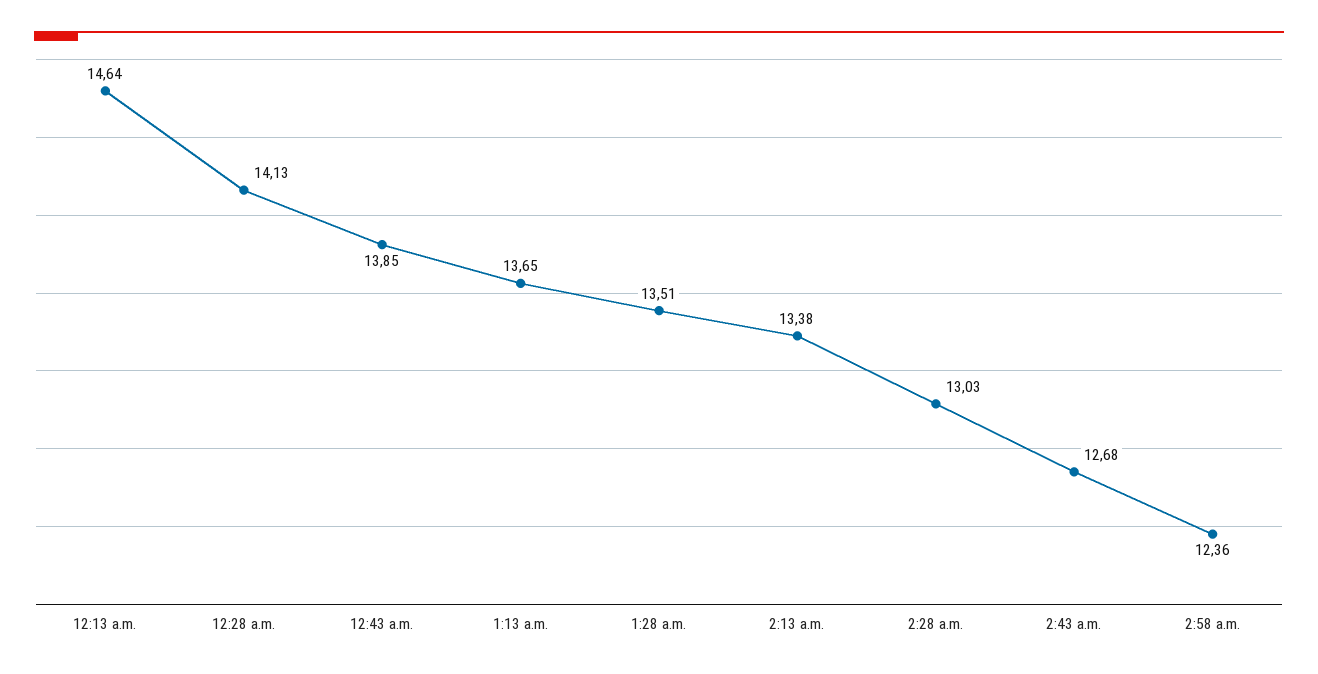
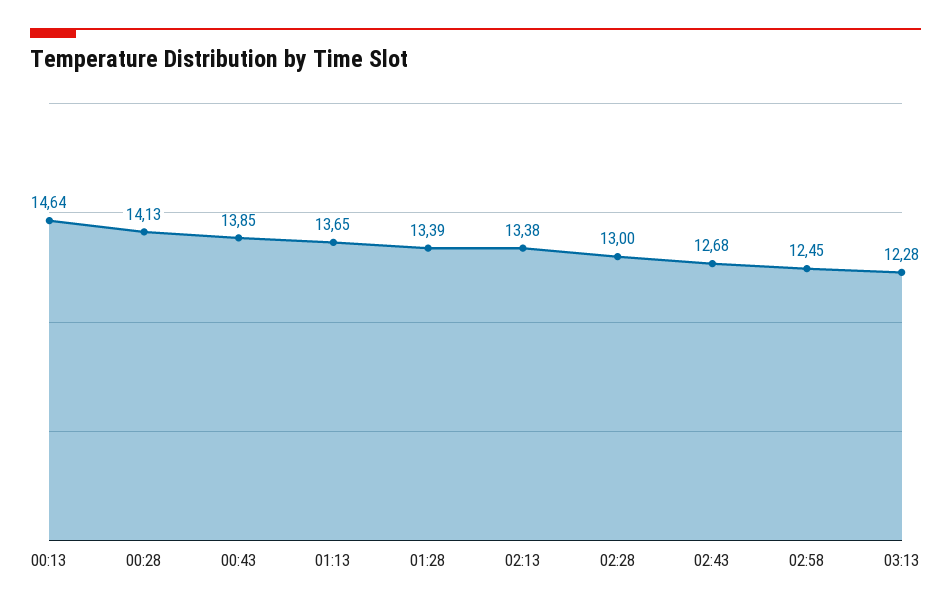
1:28 a.m.: 13.51 -> 13.39
2:28 a.m.: 13.03 -> 13
2:58 a.m.: 12.36 -> 12.45
03:13: none -> 12.28

